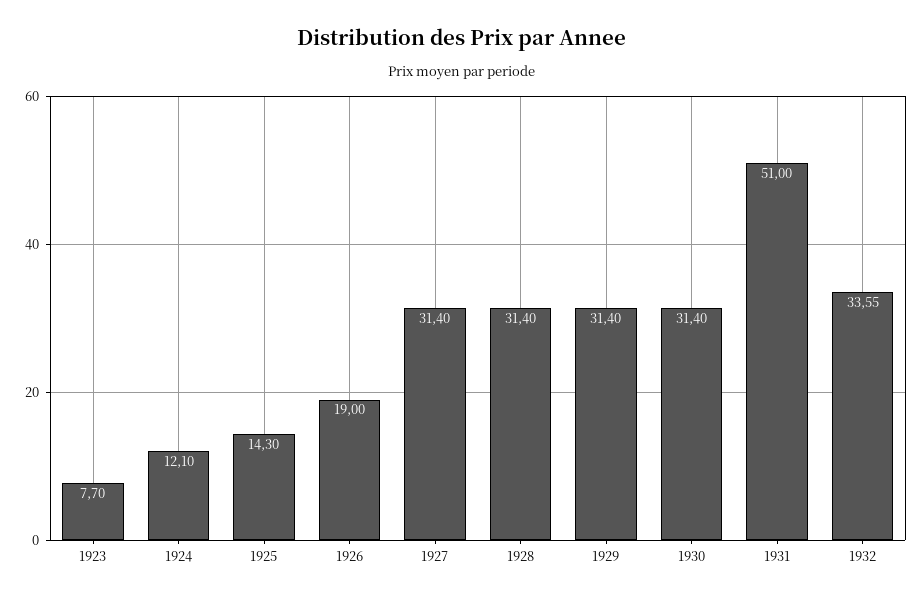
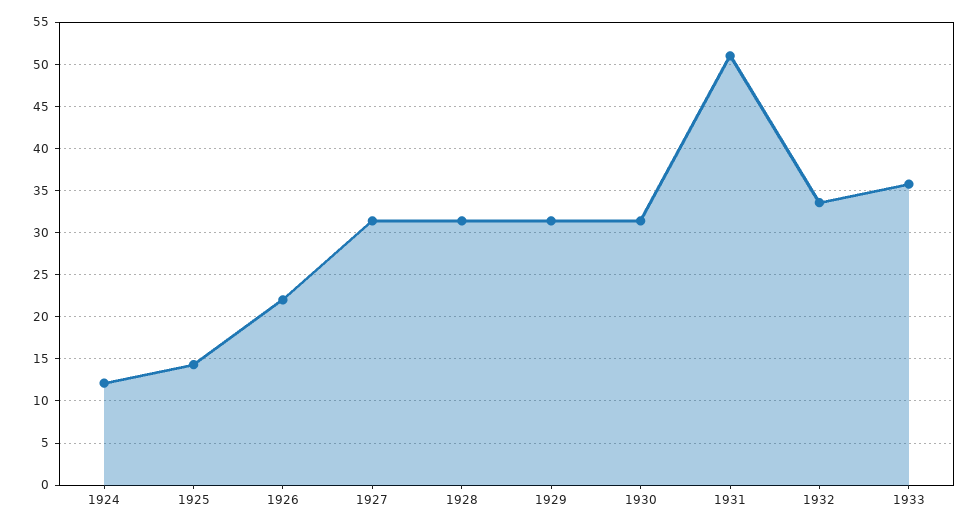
1923: 7.7 -> none
1926: 19 -> 22
1933: none -> 36

